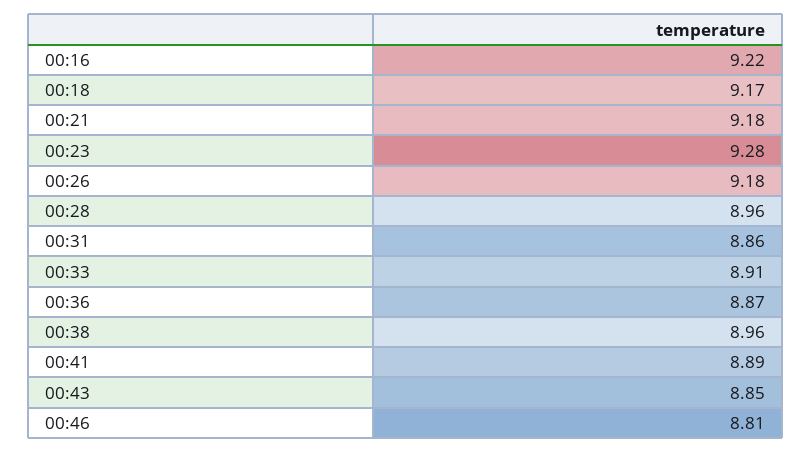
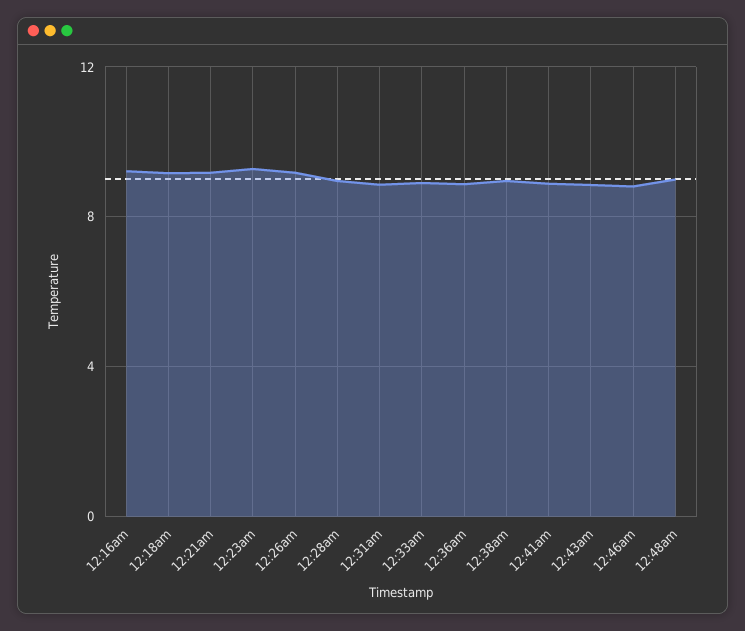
12:48am: none -> 9

